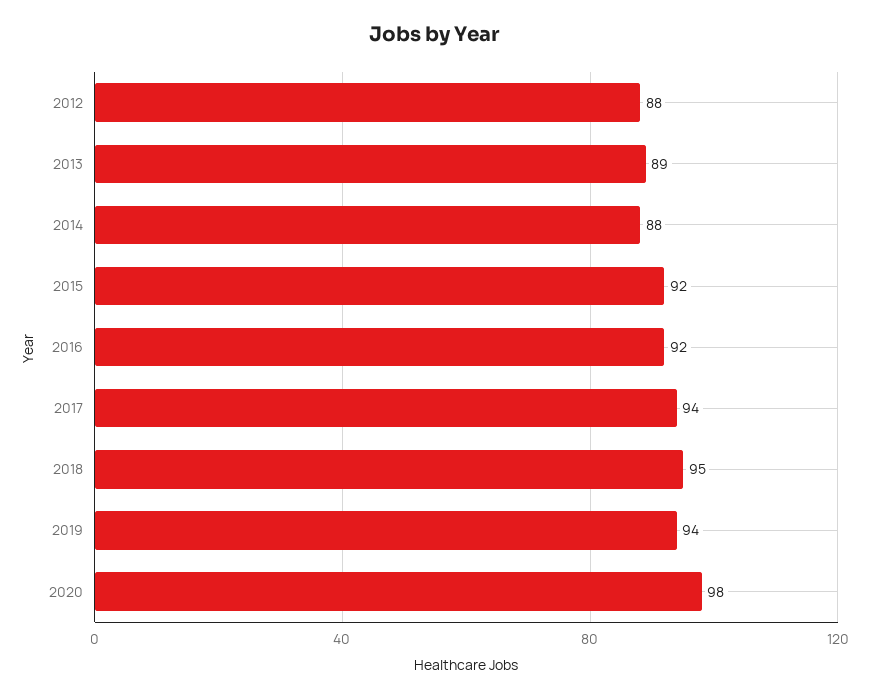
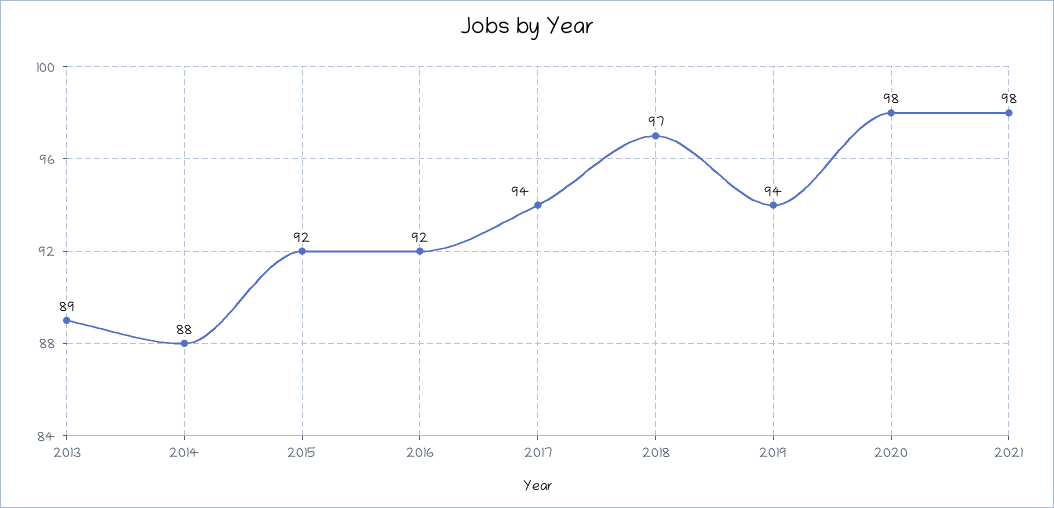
2012: 88 -> none
2018: 95 -> 97
2021: none -> 98

